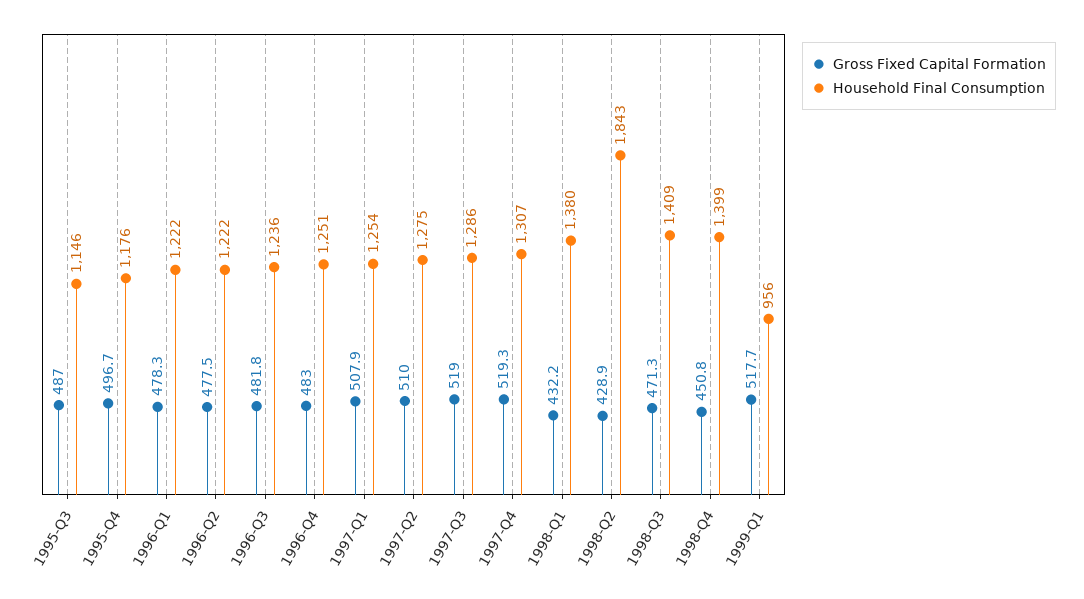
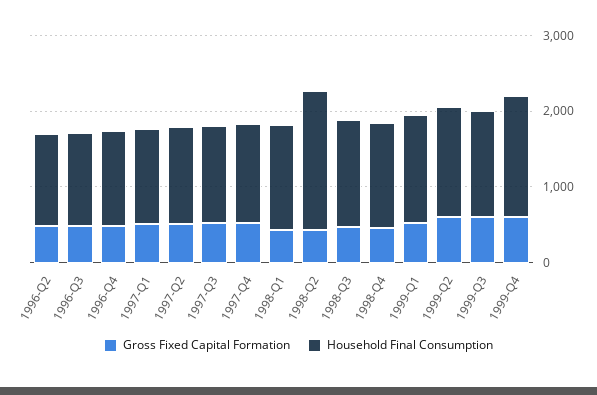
Gross Fixed Capital Formation, 1995-Q3: 487 -> none
Household Final Consumption, 1995-Q3: 1146 -> none
Gross Fixed Capital Formation, 1995-Q4: 496.7 -> none
Household Final Consumption, 1995-Q4: 1176 -> none
Gross Fixed Capital Formation, 1996-Q1: 478.3 -> none
Household Final Consumption, 1996-Q1: 1222 -> none
Household Final Consumption, 1999-Q1: 956 -> 1400
Gross Fixed Capital Formation, 1999-Q2: none -> 600
Household Final Consumption, 1999-Q2: none -> 1400
Gross Fixed Capital Formation, 1999-Q3: none -> 600
Household Final Consumption, 1999-Q3: none -> 1400
Gross Fixed Capital Formation, 1999-Q4: none -> 600
Household Final Consumption, 1999-Q4: none -> 1600

